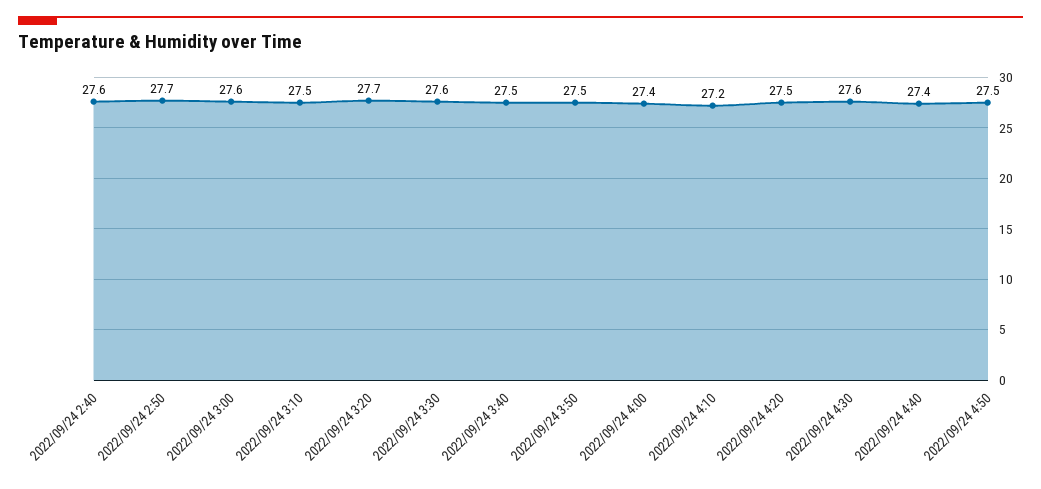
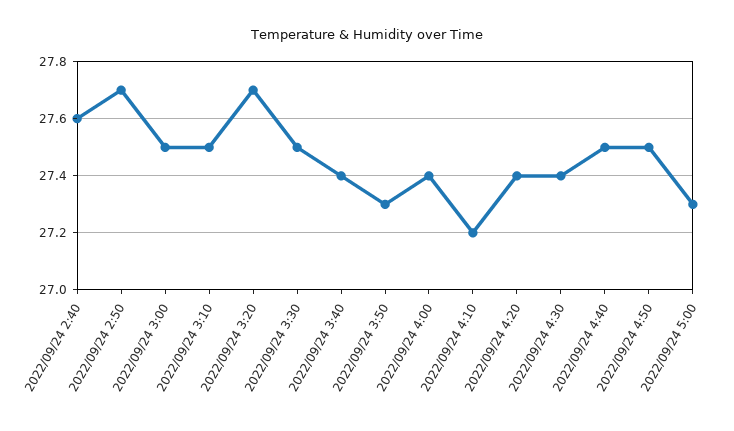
2022/09/24 3:00: 27.6 -> 27.5
2022/09/24 3:30: 27.6 -> 27.5
2022/09/24 3:40: 27.5 -> 27.4
2022/09/24 3:50: 27.5 -> 27.3
2022/09/24 4:20: 27.5 -> 27.4
2022/09/24 4:30: 27.6 -> 27.4
2022/09/24 4:40: 27.4 -> 27.5
2022/09/24 5:00: none -> 27.3

